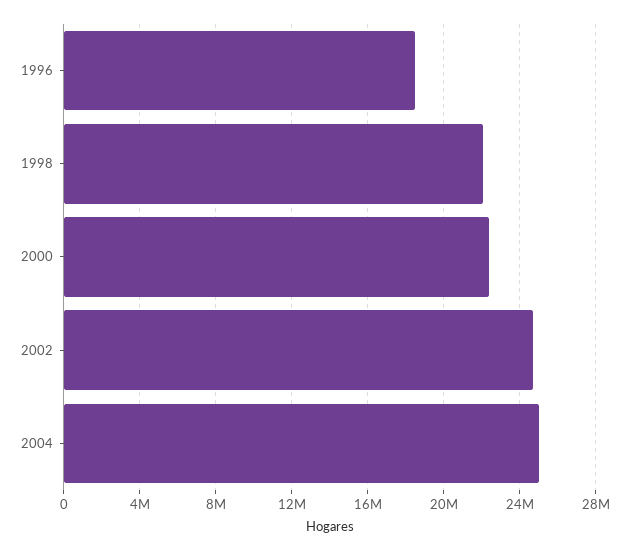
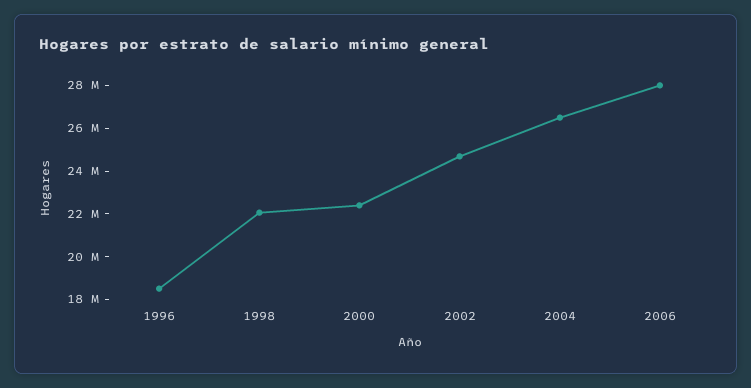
2004: 25000000 -> 26500000
2006: none -> 28000000

